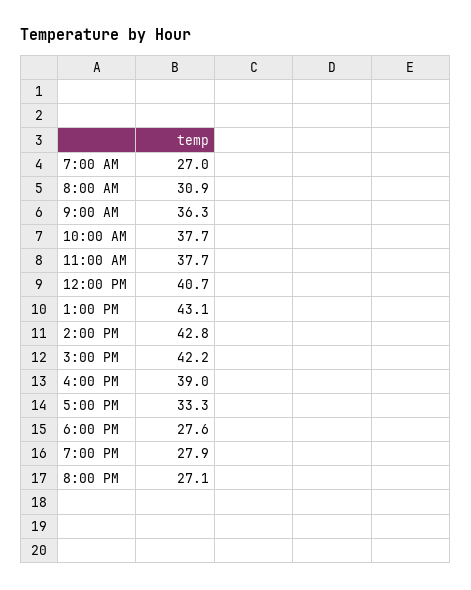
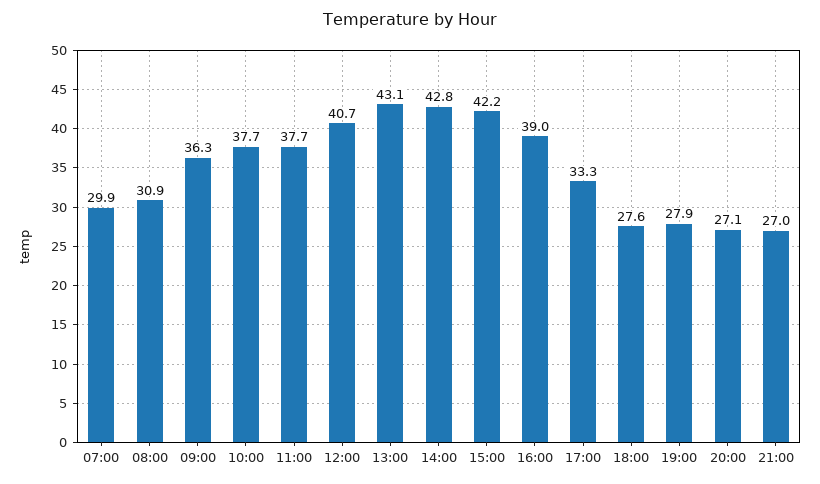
7:00 AM: 27 -> 29.9
21:00: none -> 27

